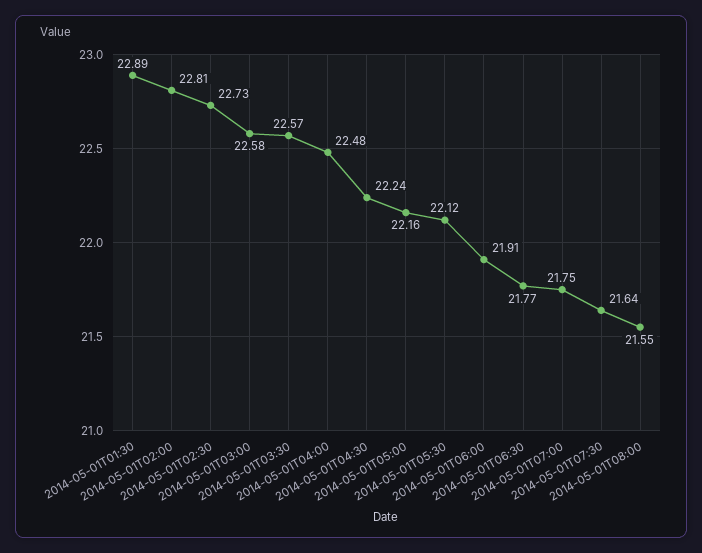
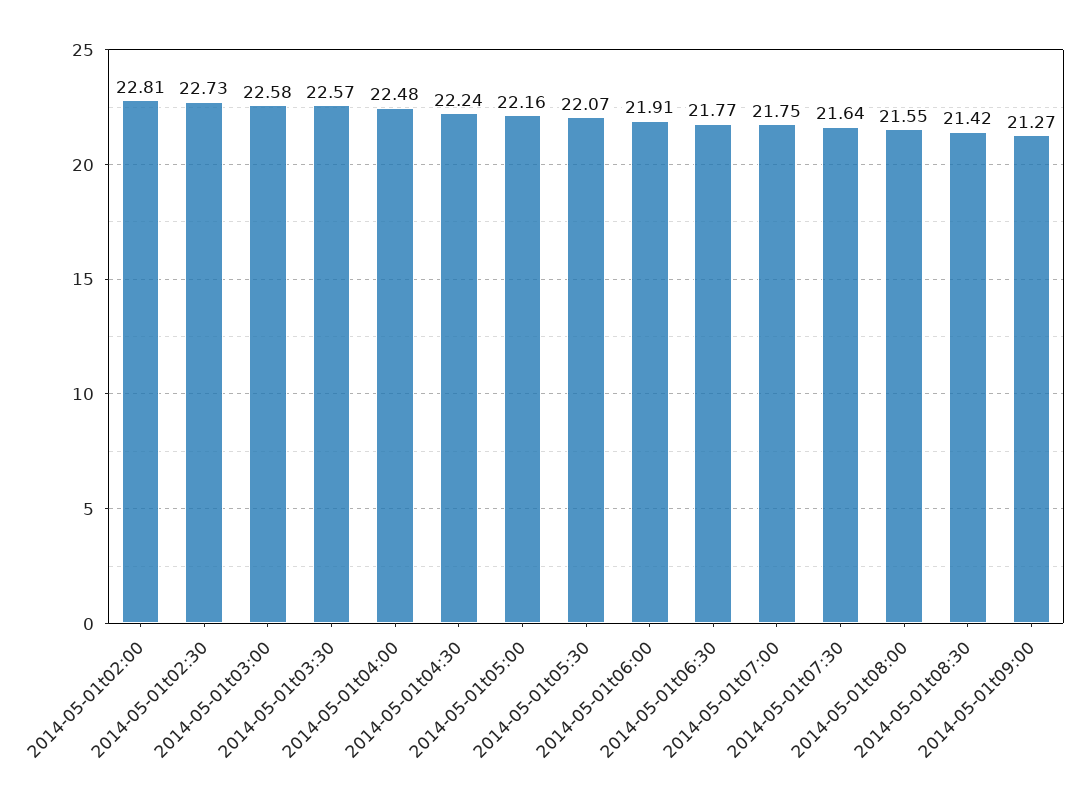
2014-05-01T01:30: 22.89 -> none
2014-05-01T05:30: 22.12 -> 22.07
2014-05-01t08:30: none -> 21.42
2014-05-01t09:00: none -> 21.27

